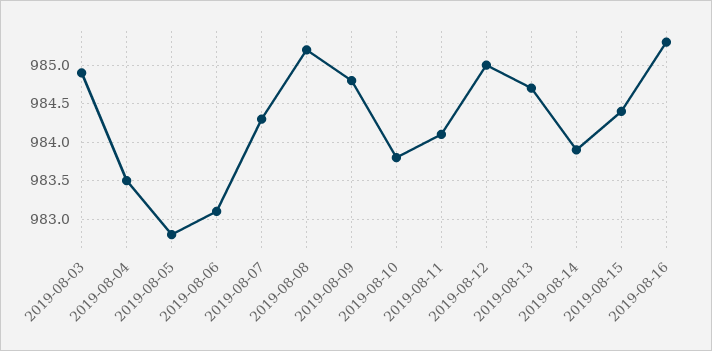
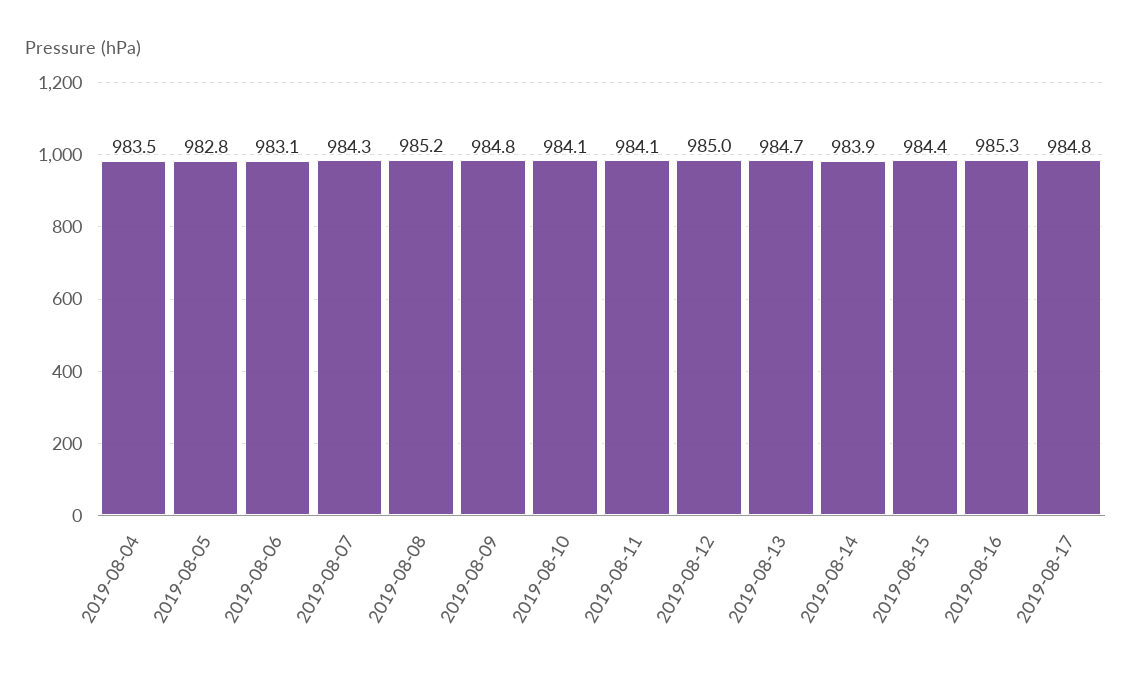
2019-08-03: 984.9 -> none
2019-08-10: 983.8 -> 984.1
2019-08-17: none -> 984.8

